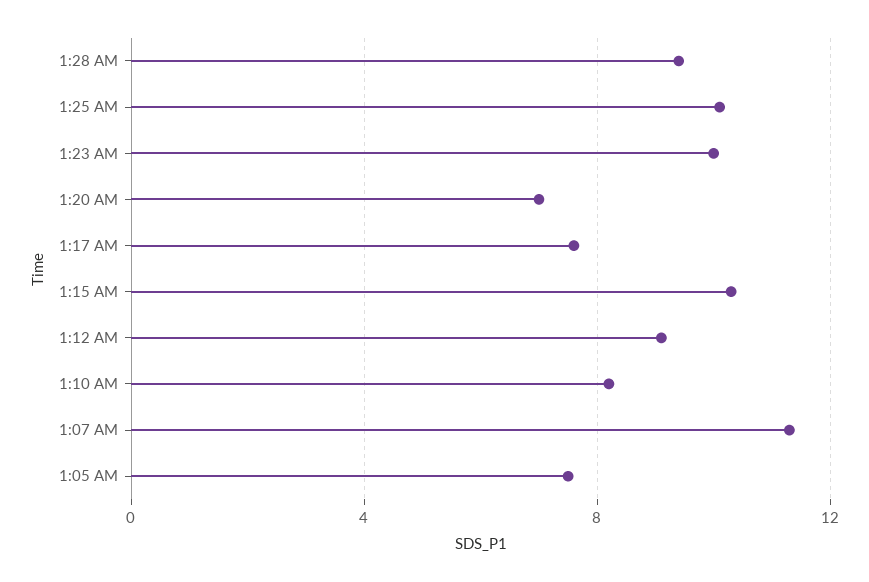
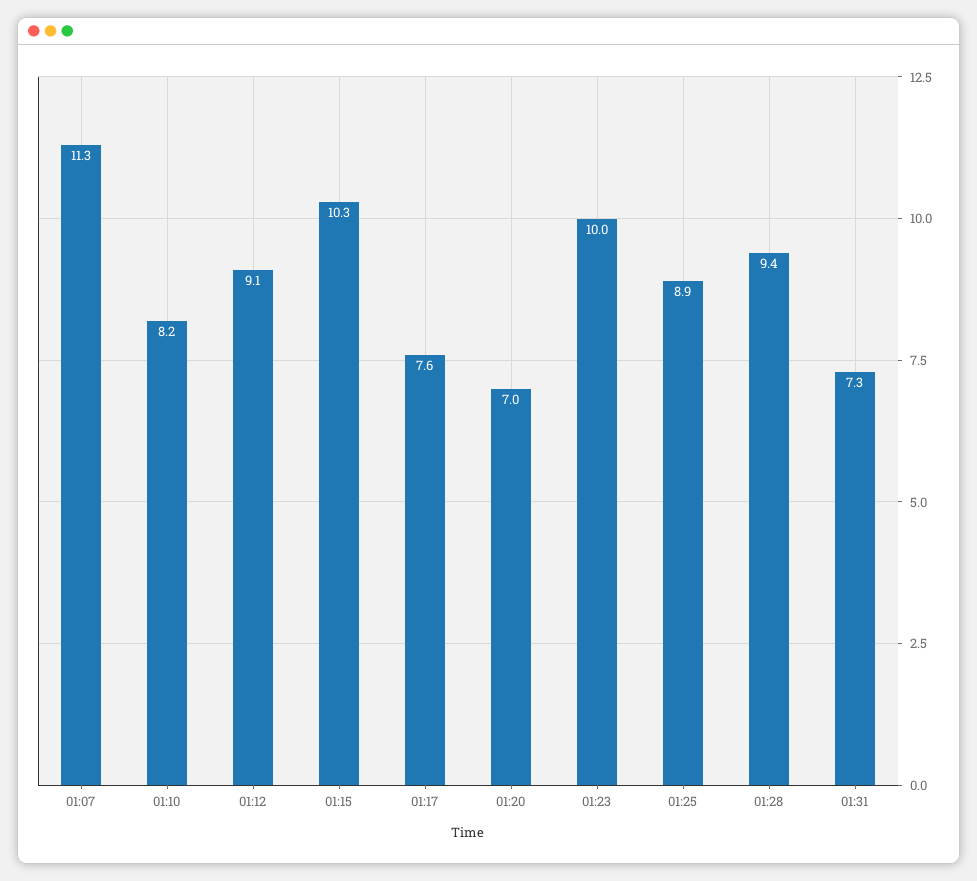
1:25 AM: 10 -> 8.9
1:05 AM: 7.5 -> none
01:31: none -> 7.3

